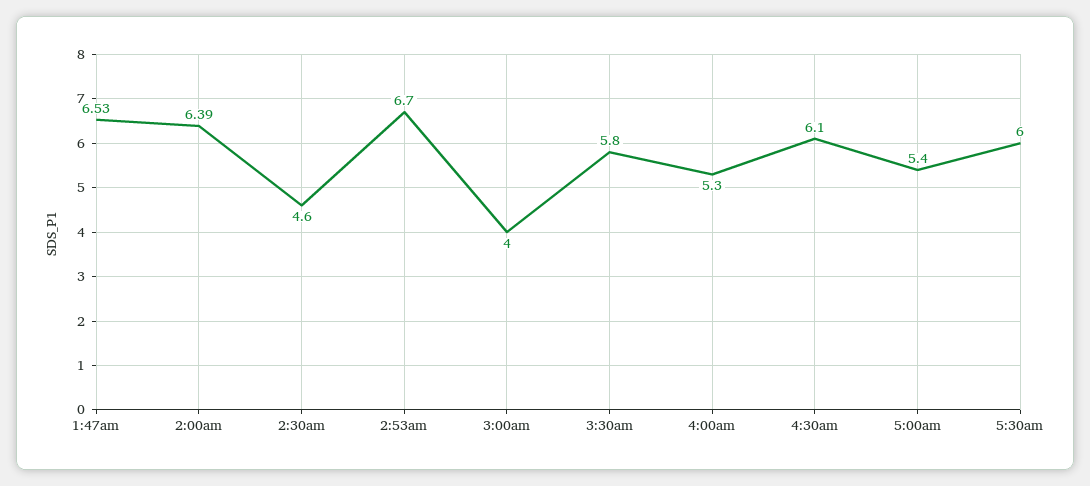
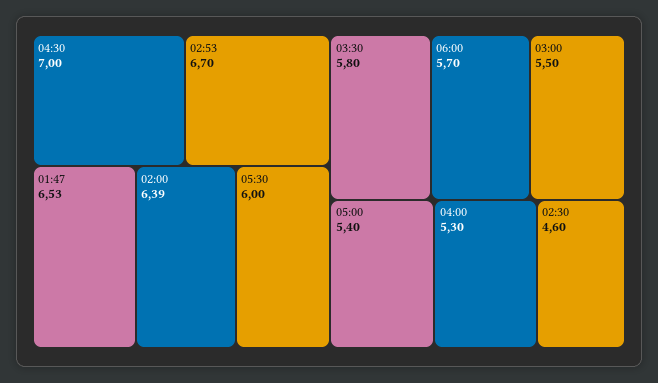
3:00am: 4 -> 5.5
4:30am: 6.1 -> 7
06:00: none -> 5.7

